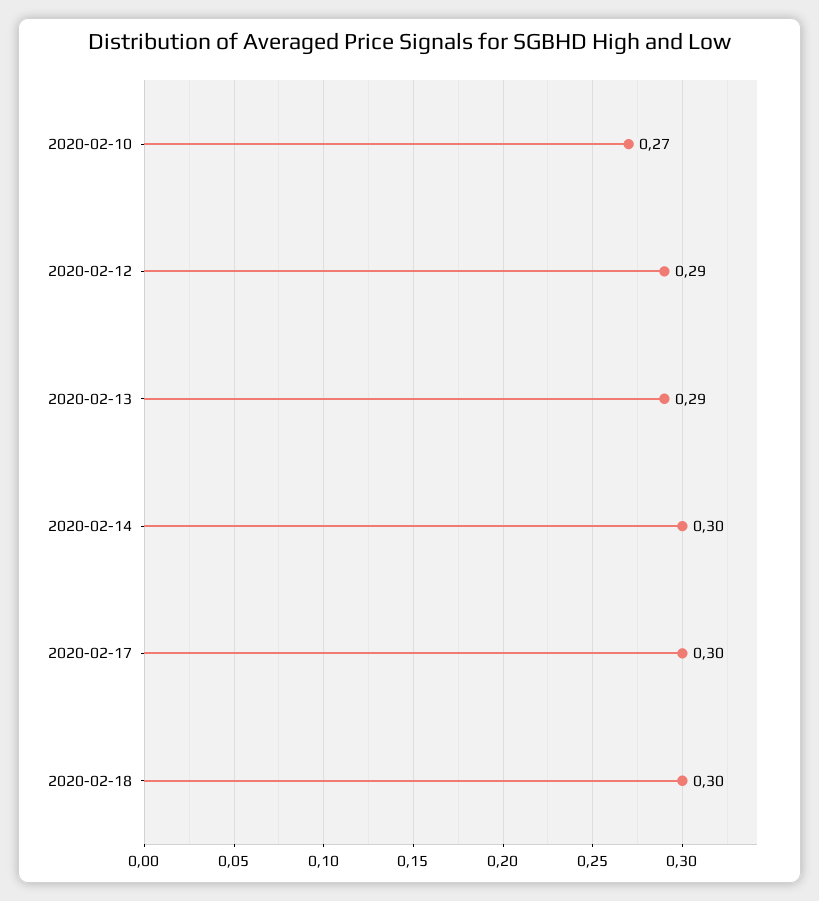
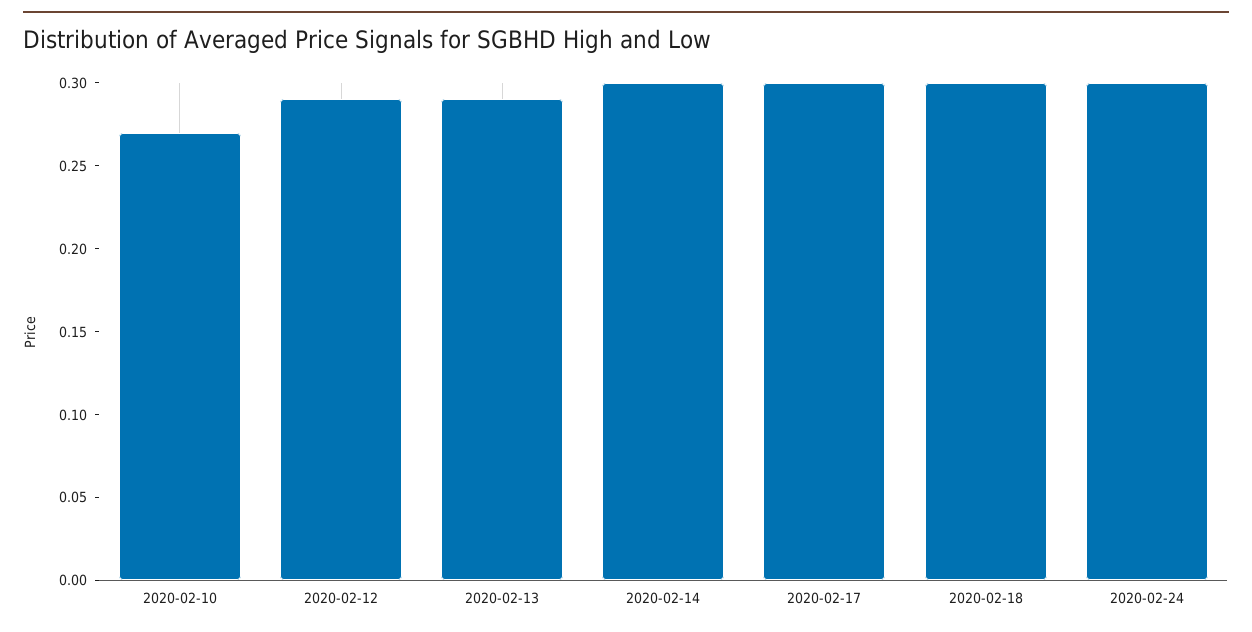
2020-02-24: none -> 0.3

